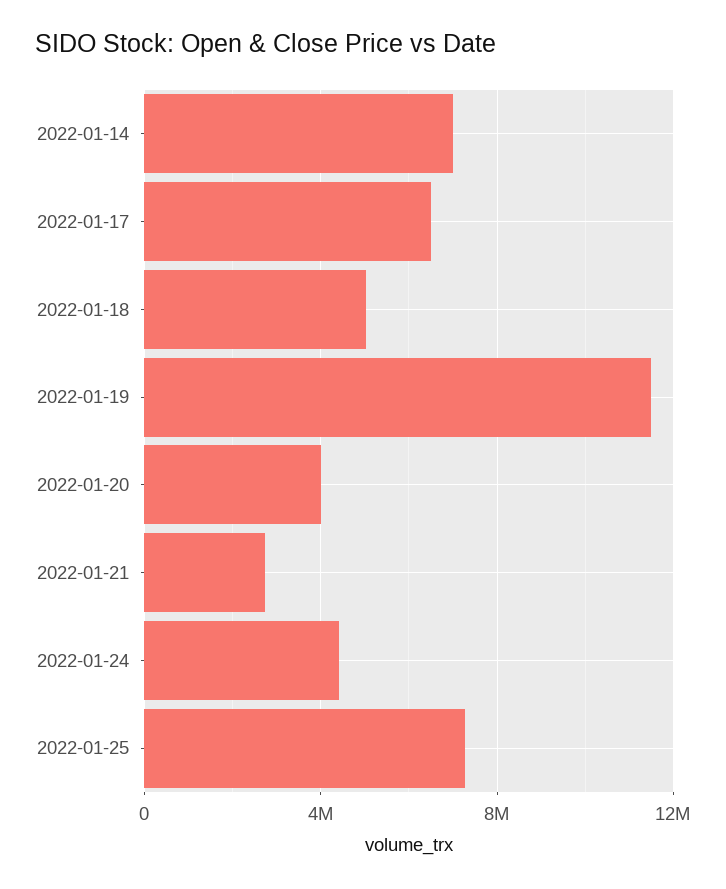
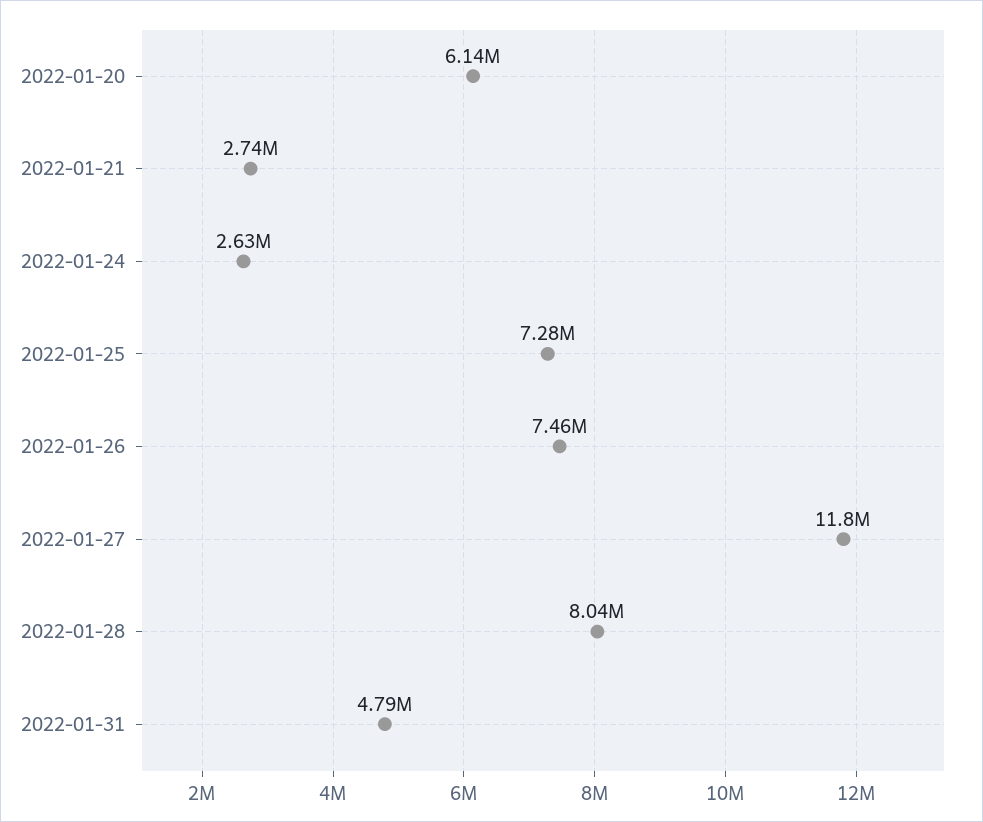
2022-01-14: 7000000 -> none
2022-01-17: 6500000 -> none
2022-01-18: 5000000 -> none
2022-01-19: 11500000 -> none
2022-01-20: 4000000 -> 6140000
2022-01-24: 4500000 -> 2630000
2022-01-26: none -> 7460000
2022-01-27: none -> 11800000
2022-01-28: none -> 8040000
2022-01-31: none -> 4790000

